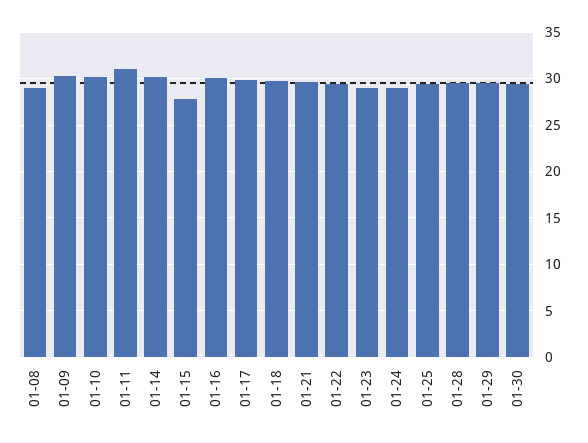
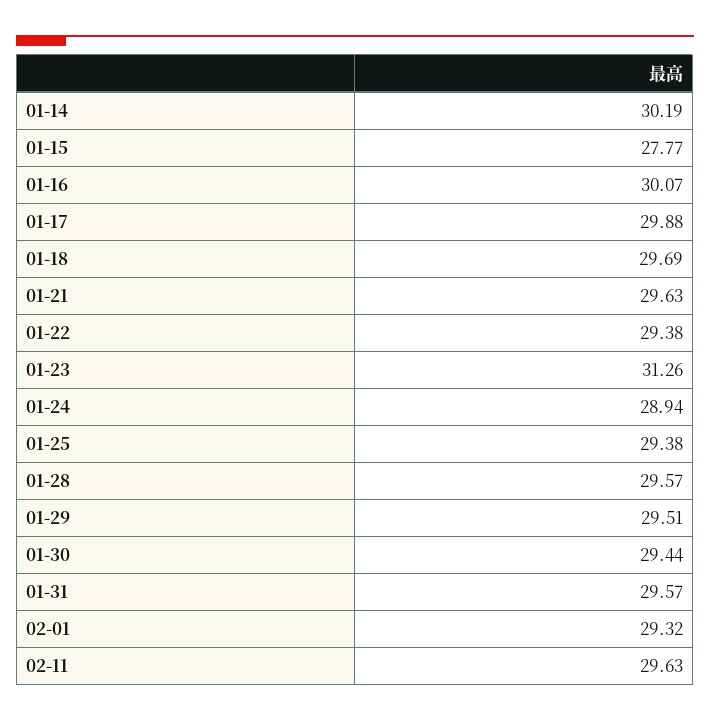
01-08: 29 -> none
01-09: 30 -> none
01-10: 30 -> none
01-11: 31 -> none
01-23: 29 -> 31.26
01-31: none -> 29.57
02-01: none -> 29.32
02-11: none -> 29.63

